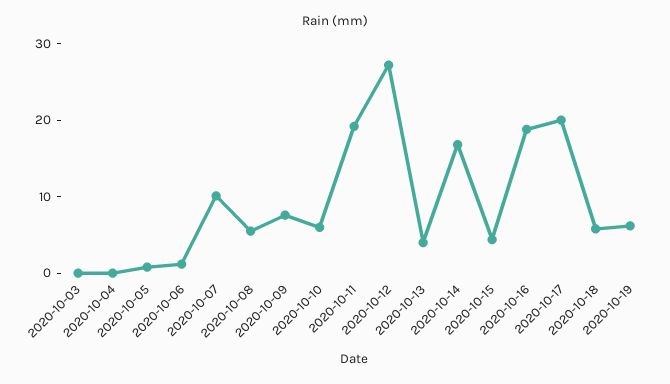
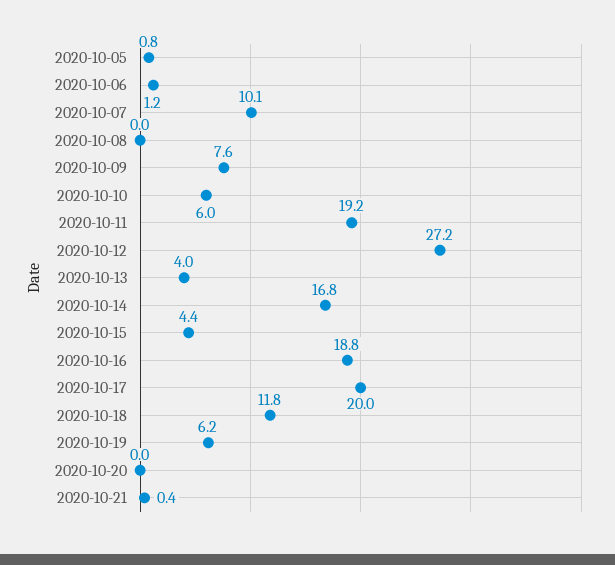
2020-10-03: 0 -> none
2020-10-04: 0 -> none
2020-10-08: 6 -> 0
2020-10-18: 6 -> 11.8
2020-10-20: none -> 0
2020-10-21: none -> 0.4

